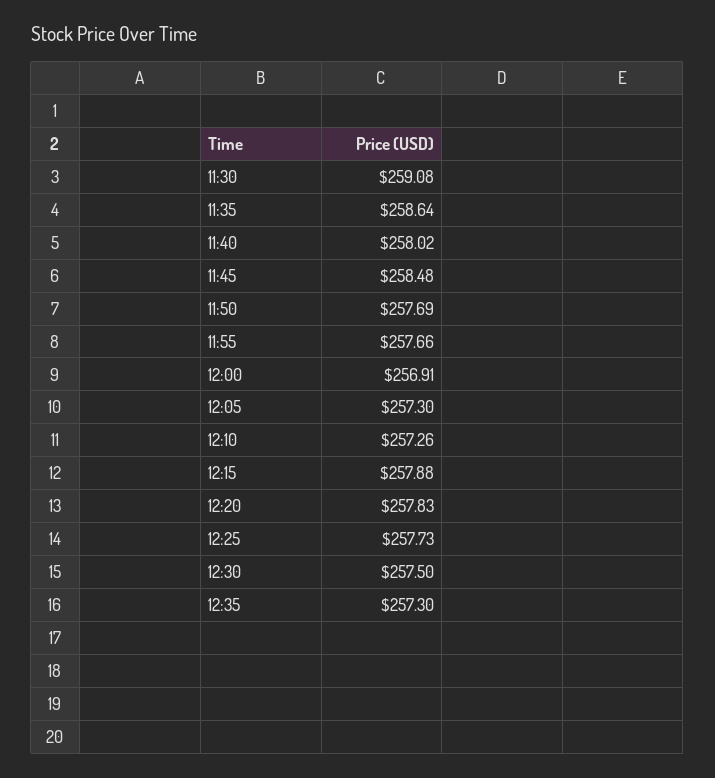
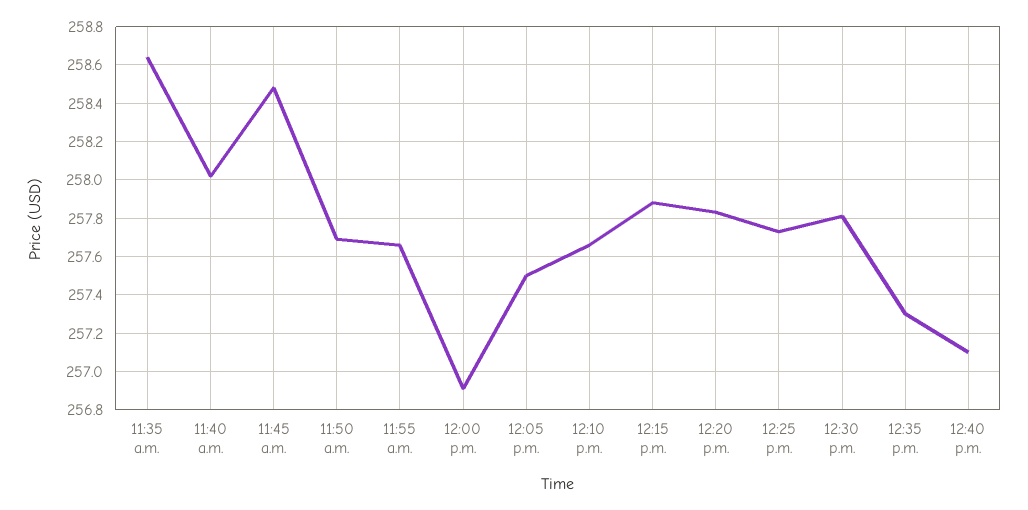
11:30: 259.08 -> none
12:05: 257.3 -> 257.5
12:10: 257.26 -> 257.65
12:30: 257.5 -> 257.8
12:40 p.m.: none -> 257.1

